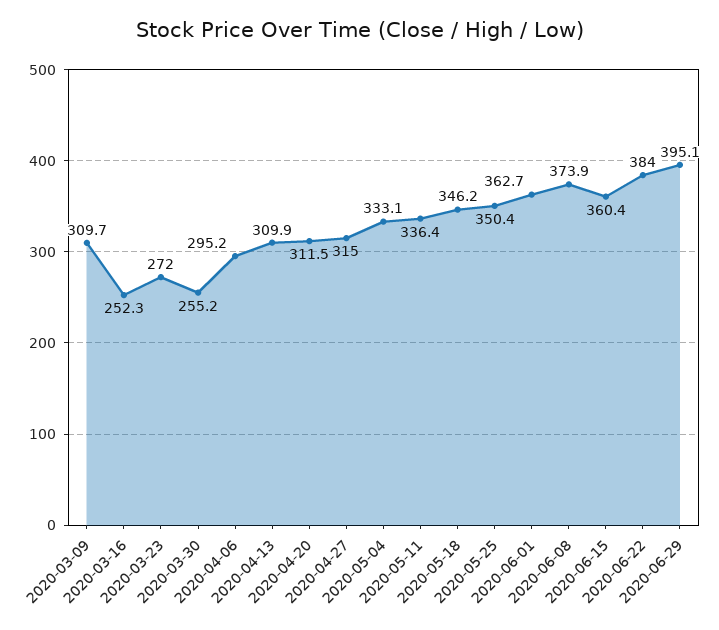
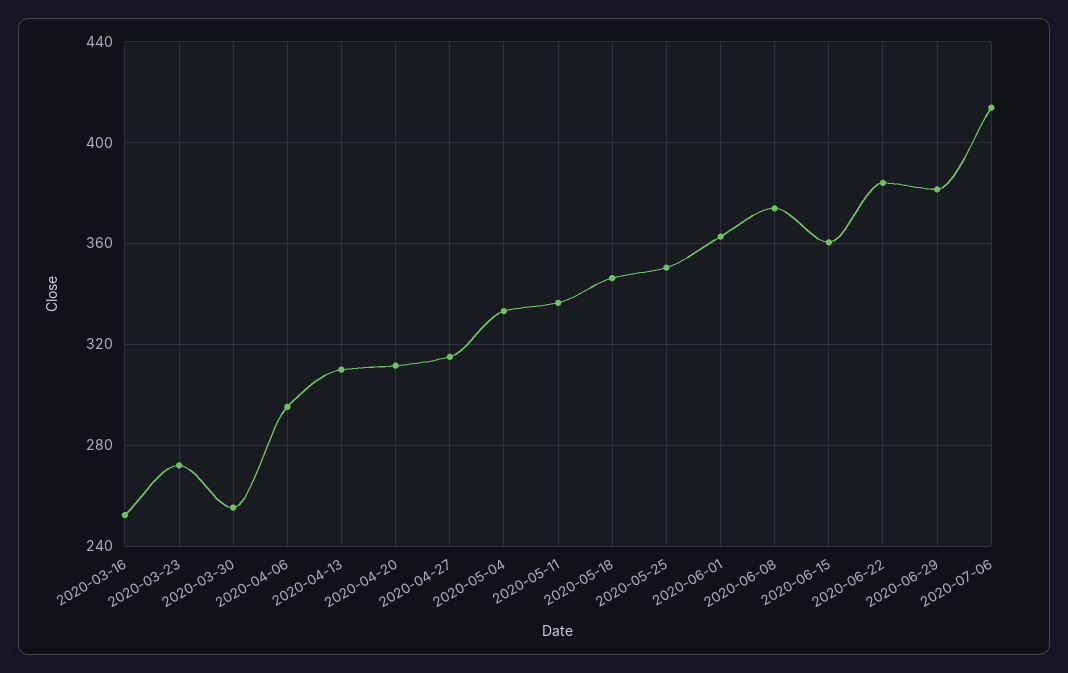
2020-03-09: 309.7 -> none
2020-06-29: 395.1 -> 380
2020-07-06: none -> 415

